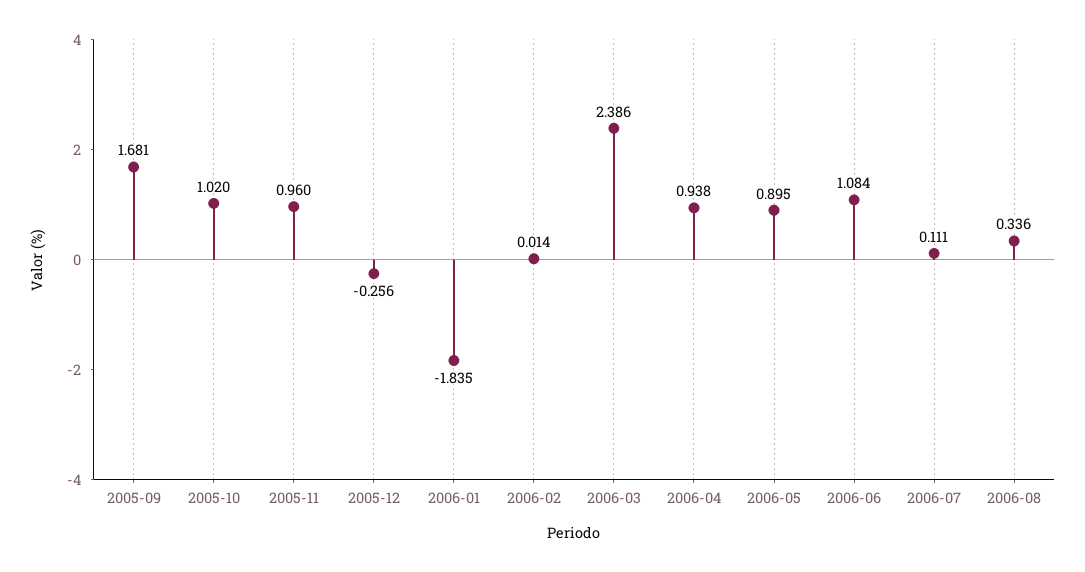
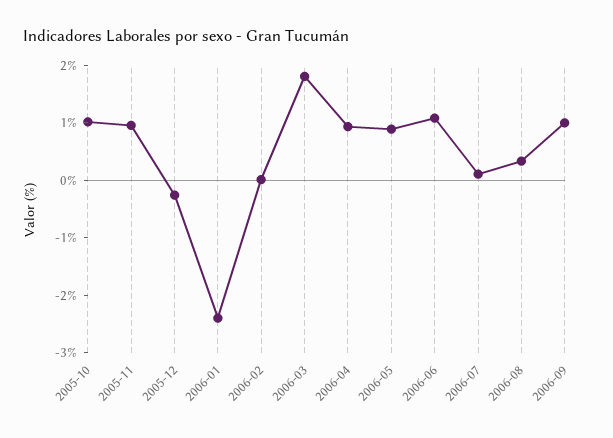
2005-09: 1.681 -> none
2006-01: -1.835 -> -2.4
2006-03: 2.386 -> 1.8
2006-09: none -> 1

